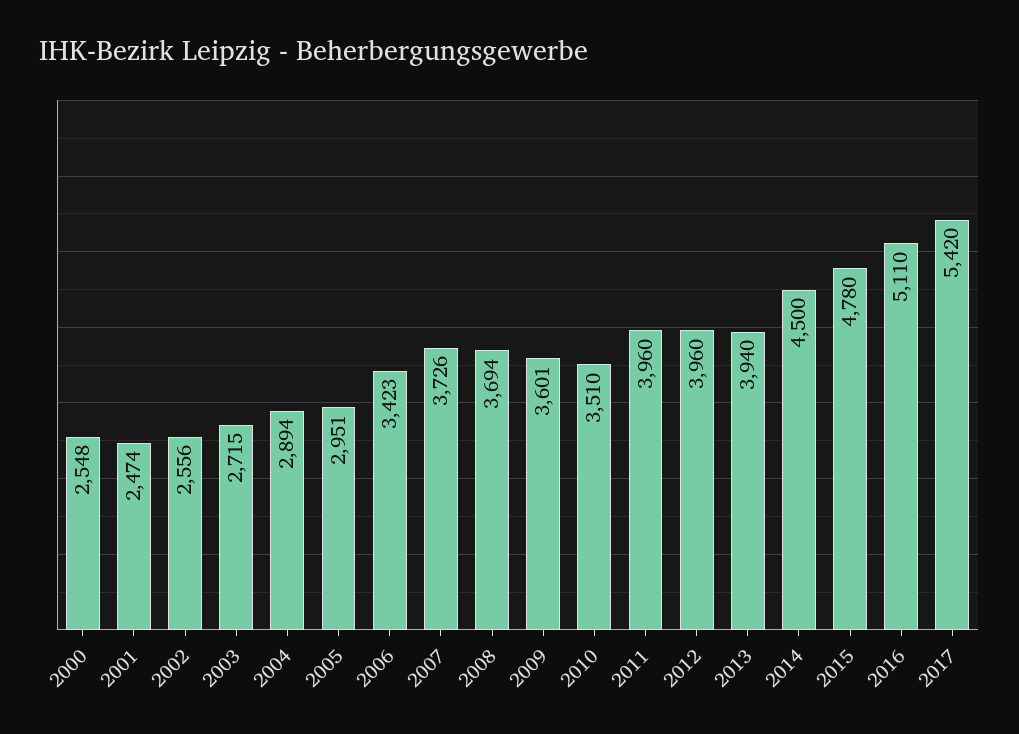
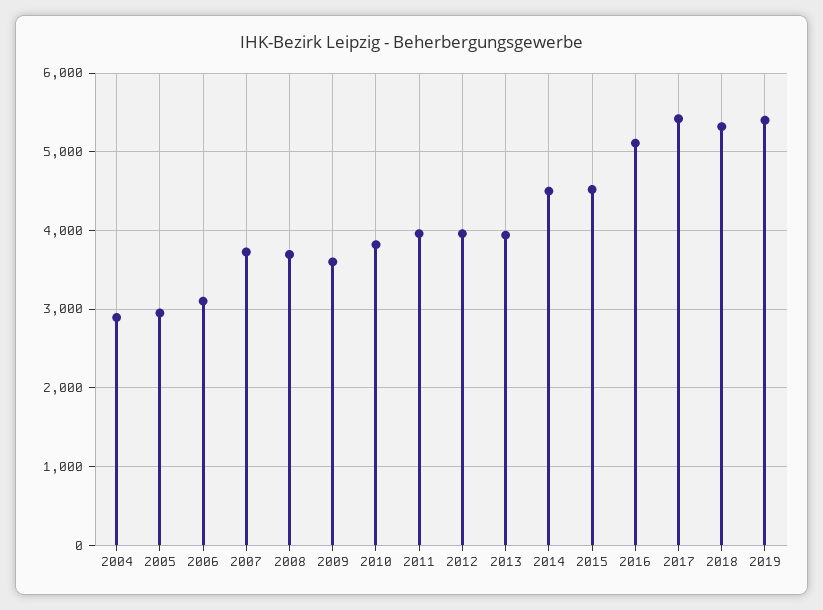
2000: 2548 -> none
2001: 2474 -> none
2002: 2556 -> none
2003: 2715 -> none
2006: 3423 -> 3100
2010: 3510 -> 3800
2015: 4780 -> 4500
2018: none -> 5300
2019: none -> 5400

